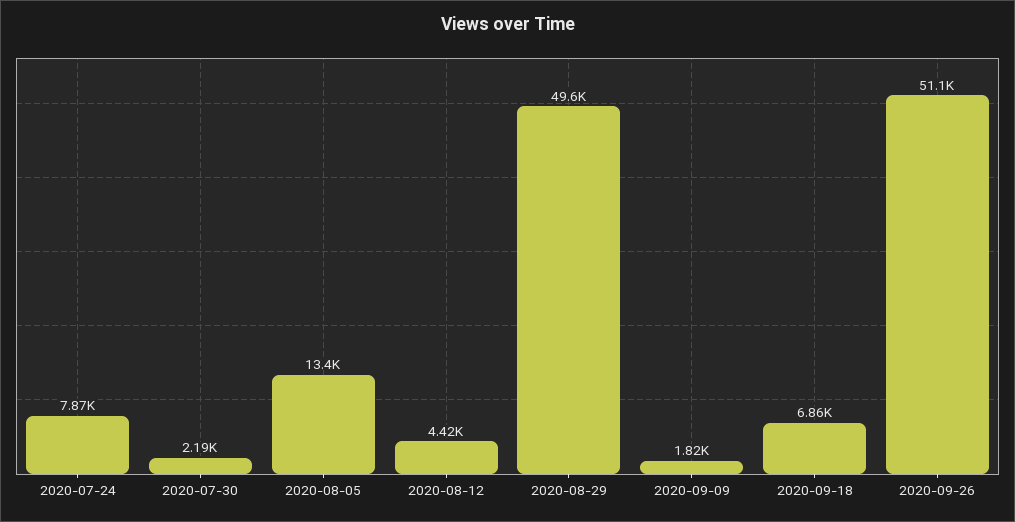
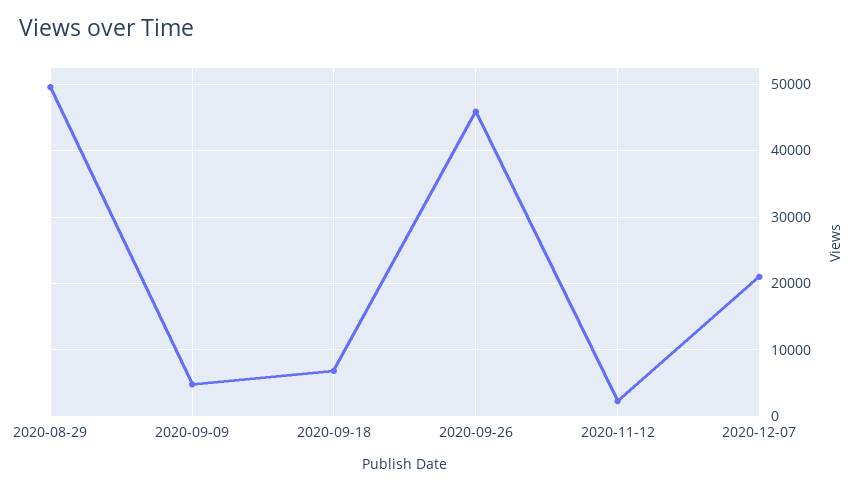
2020-07-24: 7870 -> none
2020-07-30: 2190 -> none
2020-08-05: 13400 -> none
2020-08-12: 4420 -> none
2020-09-09: 1820 -> 5000
2020-09-26: 51100 -> 46000
2020-11-12: none -> 2000
2020-12-07: none -> 21000

